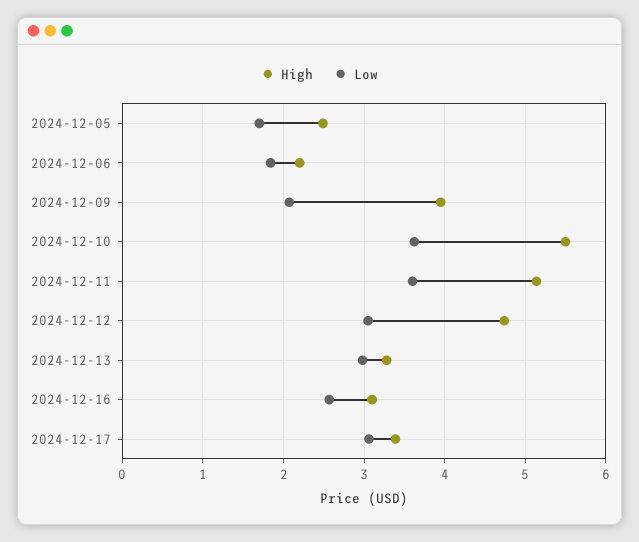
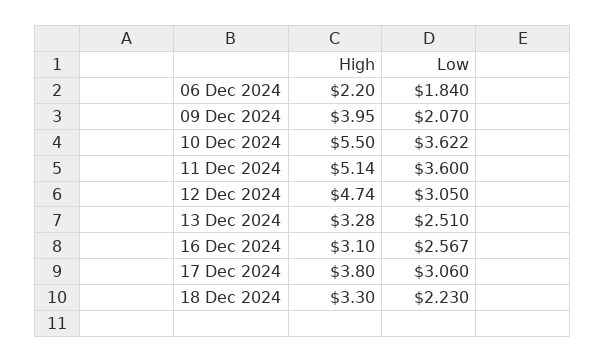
High, 2024-12-05: 2.5 -> none
Low, 2024-12-05: 1.7 -> none
Low, 2024-12-13: 3 -> 2.51
High, 2024-12-17: 3.4 -> 3.8
High, 18 Dec 2024: none -> 3.3
Low, 18 Dec 2024: none -> 2.23

